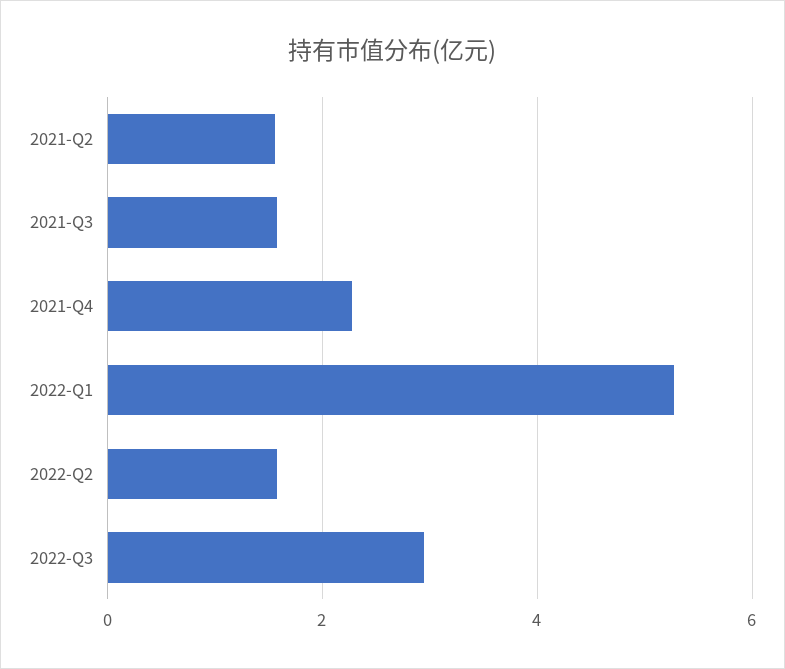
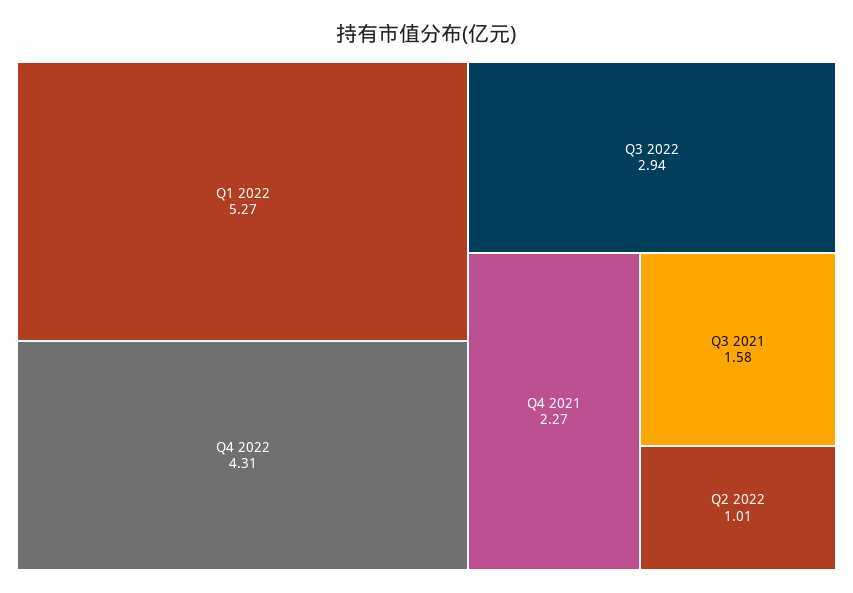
2021-Q2: 1.6 -> none
2022-Q2: 1.6 -> 1.01
Q4 2022: none -> 4.31

